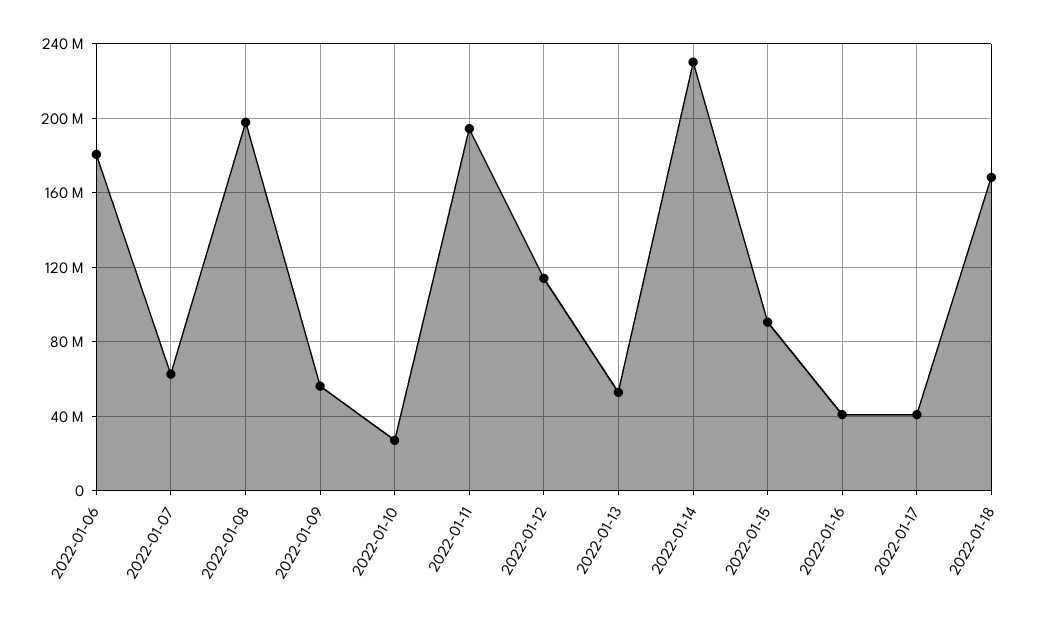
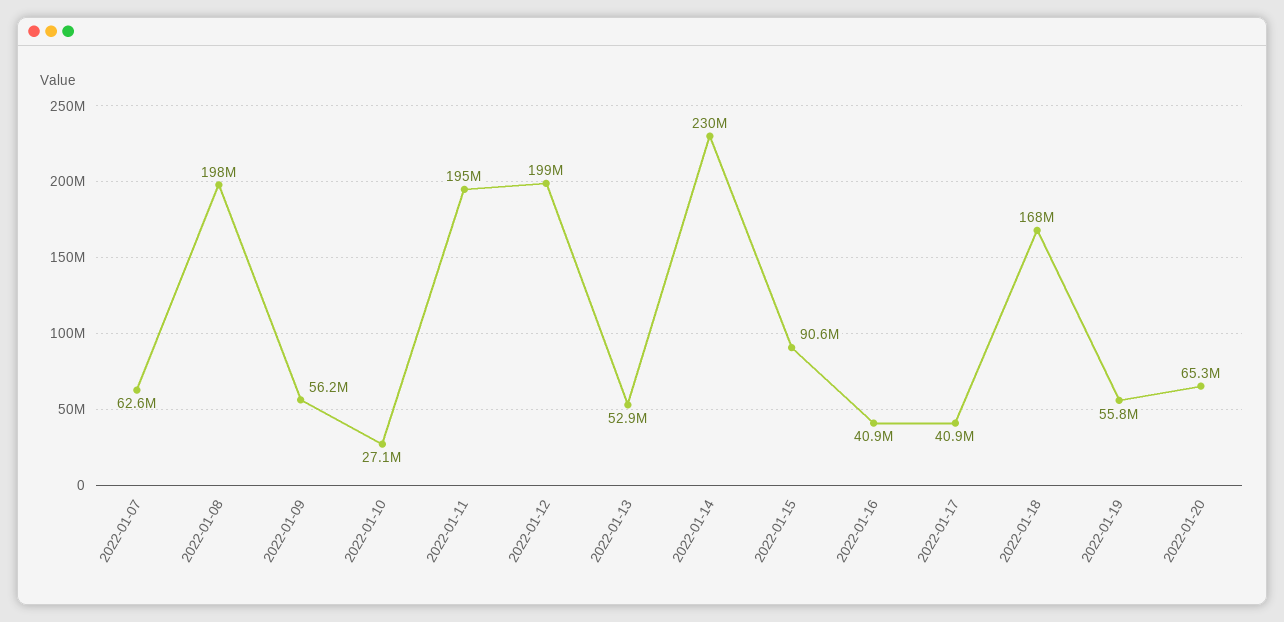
2022-01-06: 180000000 -> none
2022-01-12: 115000000 -> 199000000
2022-01-19: none -> 55800000
2022-01-20: none -> 65300000

